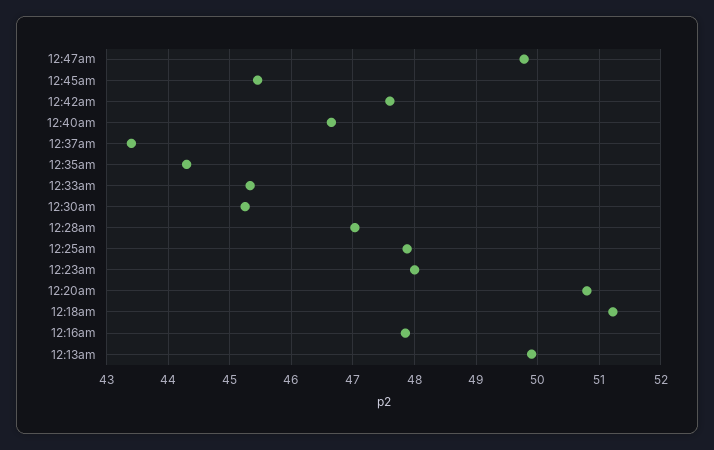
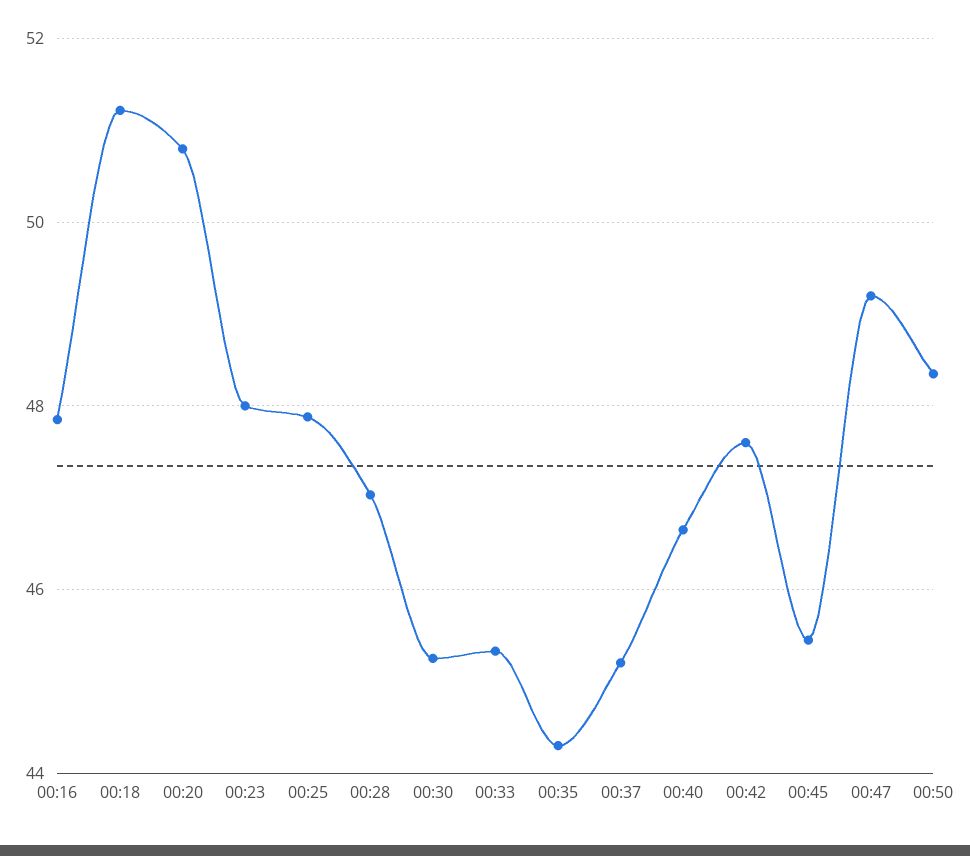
12:47am: 49.8 -> 49.2
12:37am: 43.4 -> 45.2
12:13am: 49.9 -> none
00:50: none -> 48.4

